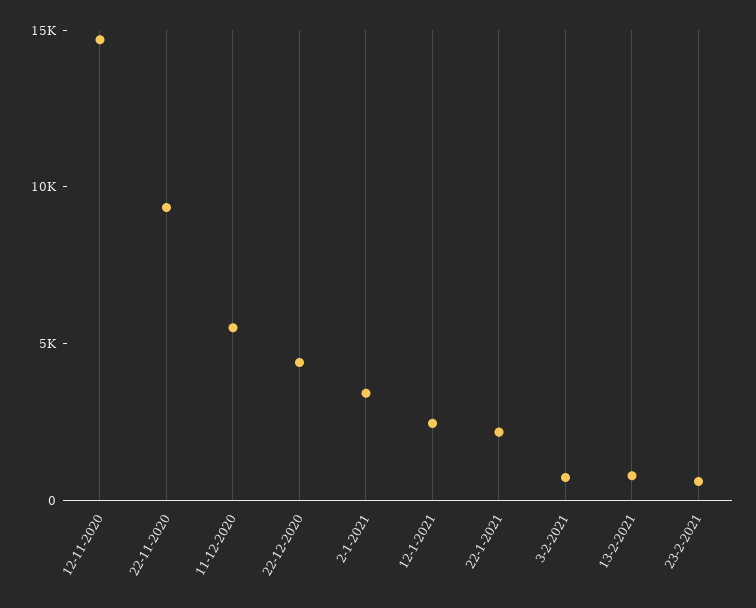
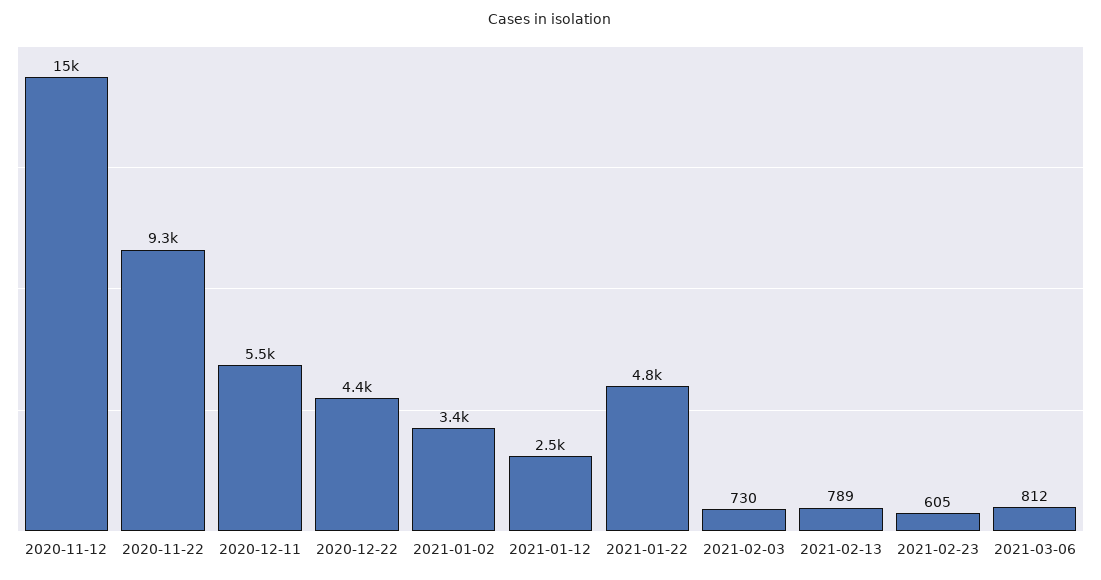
22-1-2021: 2000 -> 4800
2021-03-06: none -> 812

